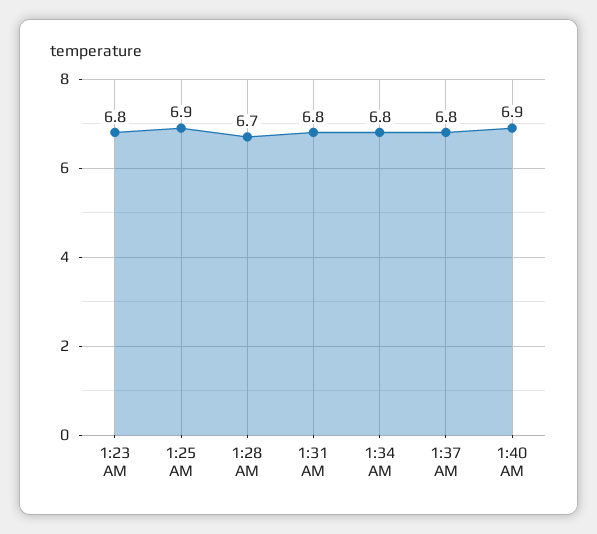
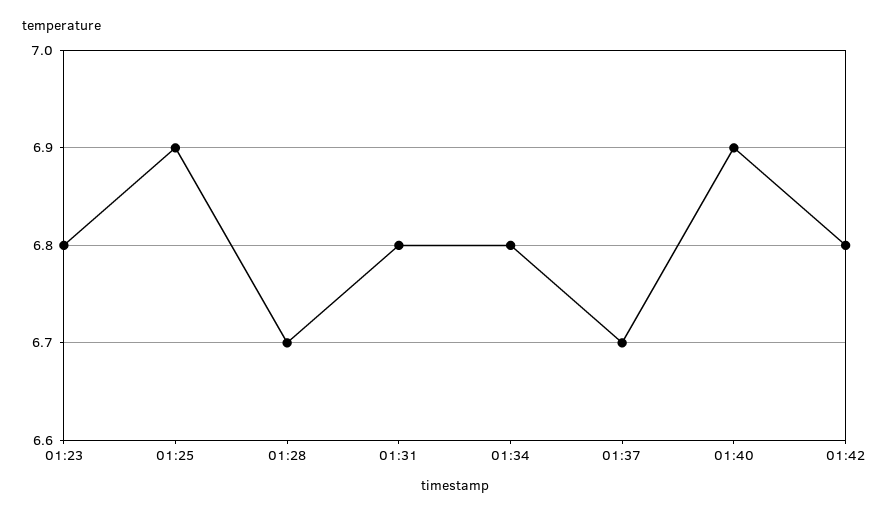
1:37 AM: 6.8 -> 6.7
01:42: none -> 6.8

